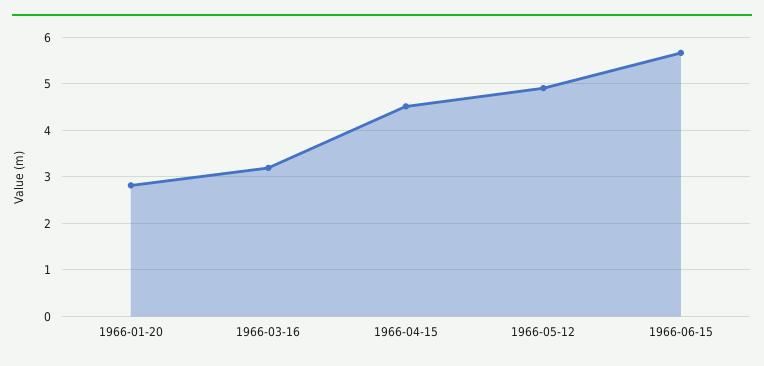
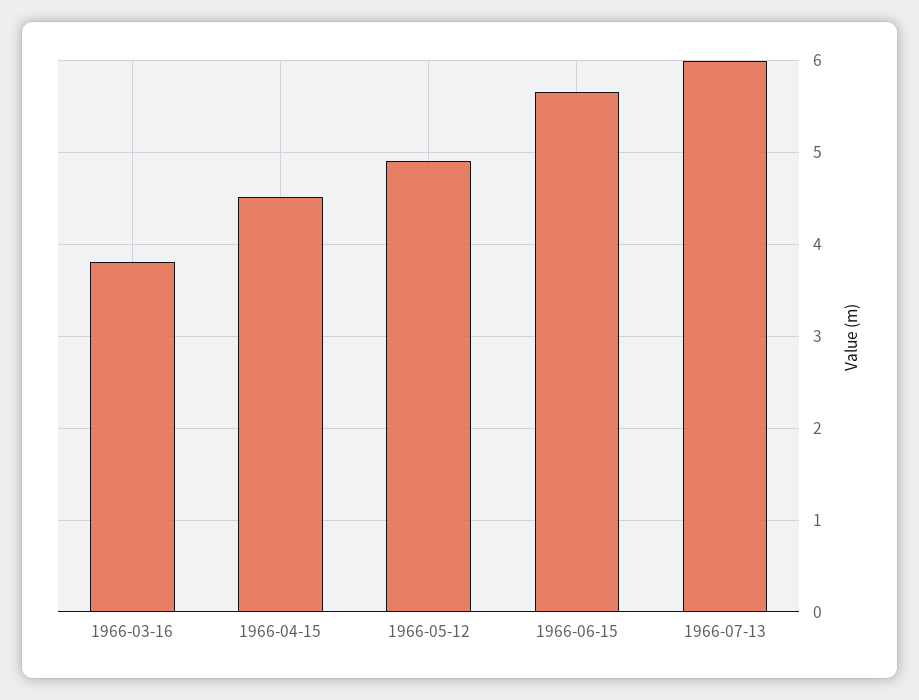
1966-01-20: 2.8 -> none
1966-03-16: 3.2 -> 3.8
1966-07-13: none -> 6

